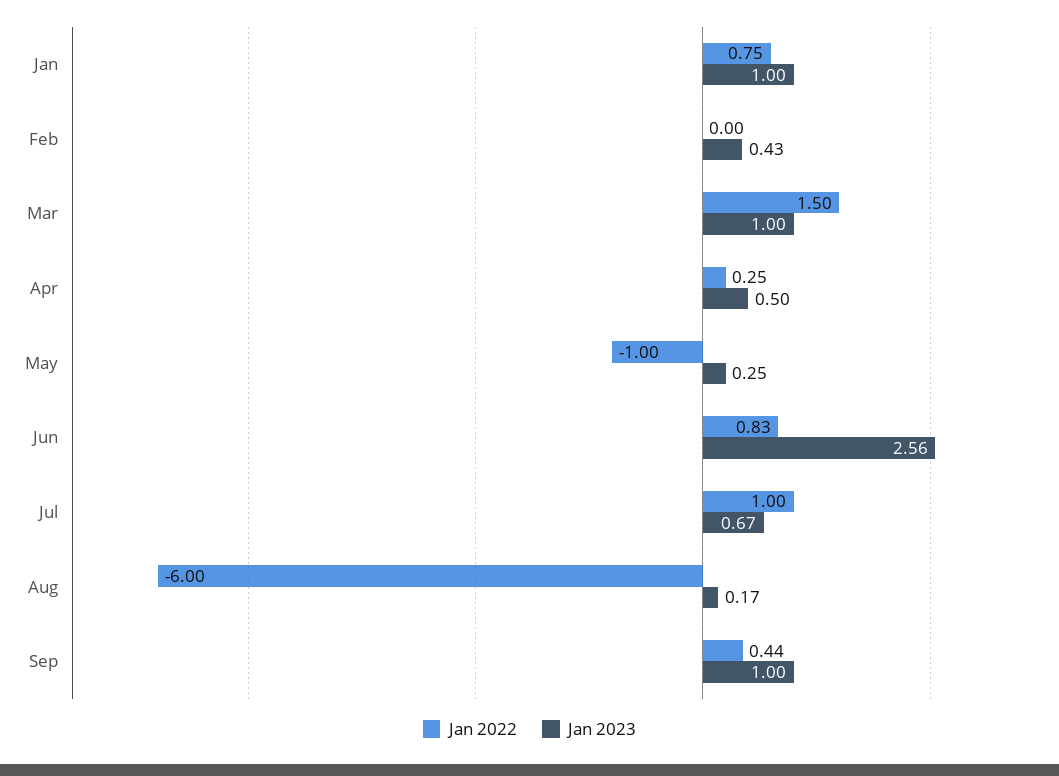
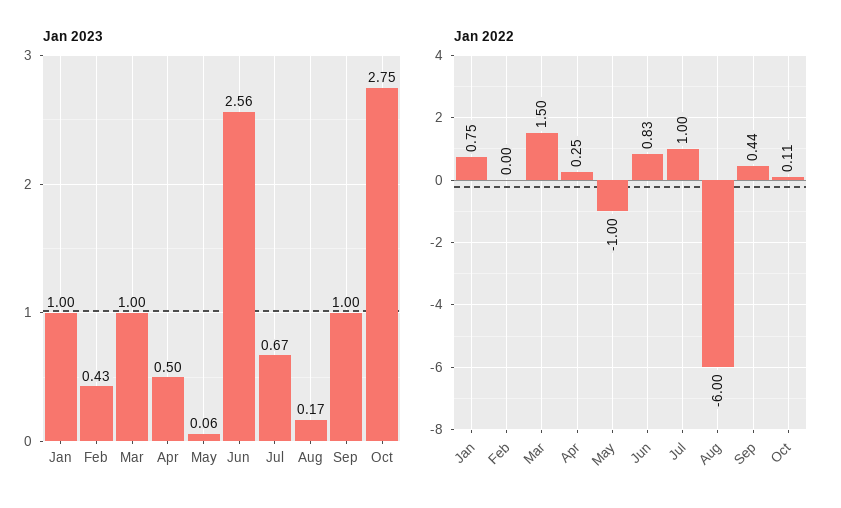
Jan 2023, May: 0.25 -> 0.06
Jan 2023, Oct: none -> 2.75
Jan 2022, Oct: none -> 0.11

